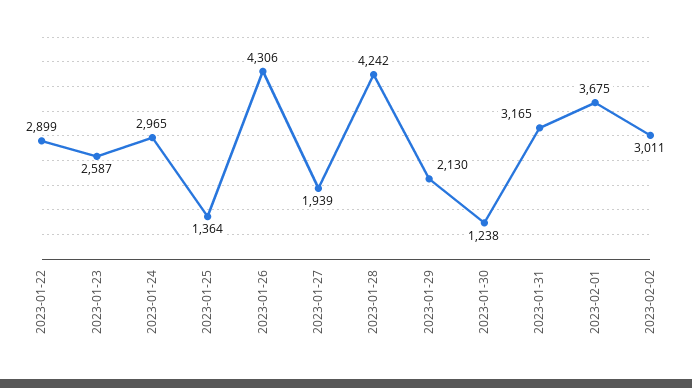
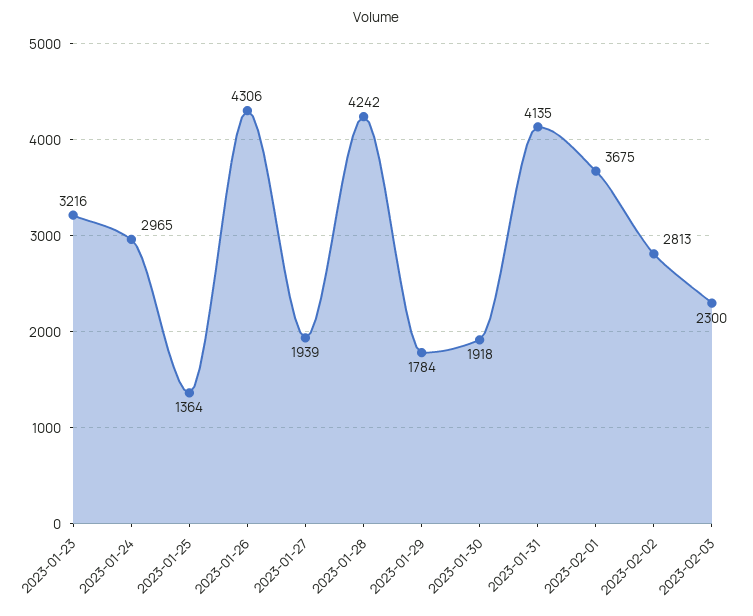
2023-01-22: 2899 -> none
2023-01-23: 2587 -> 3216
2023-01-29: 2130 -> 1784
2023-01-30: 1238 -> 1918
2023-01-31: 3165 -> 4135
2023-02-02: 3011 -> 2813
2023-02-03: none -> 2300

